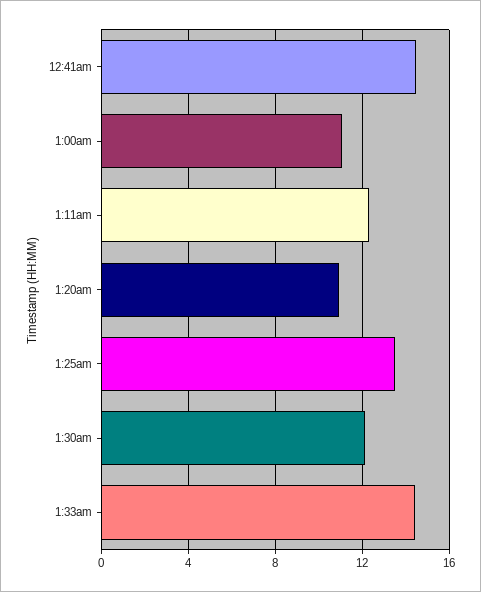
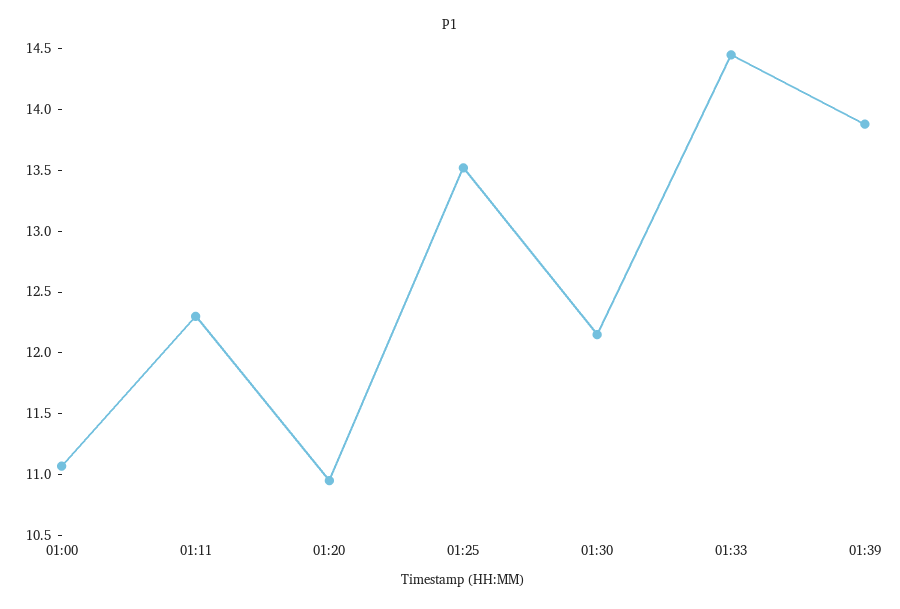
12:41am: 14.5 -> none
01:39: none -> 13.9

